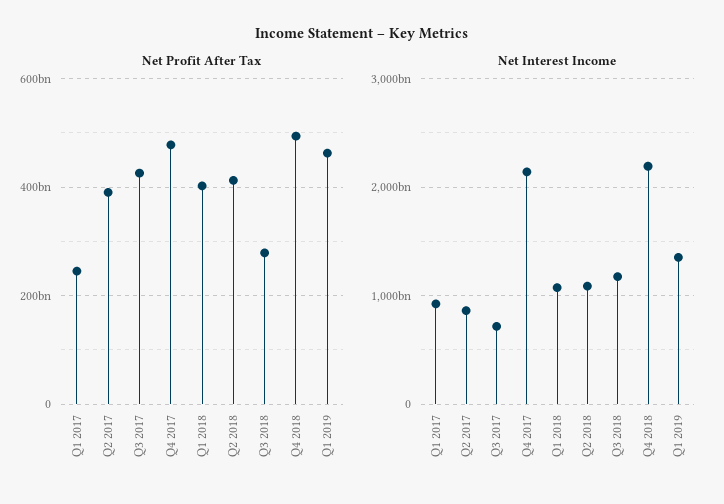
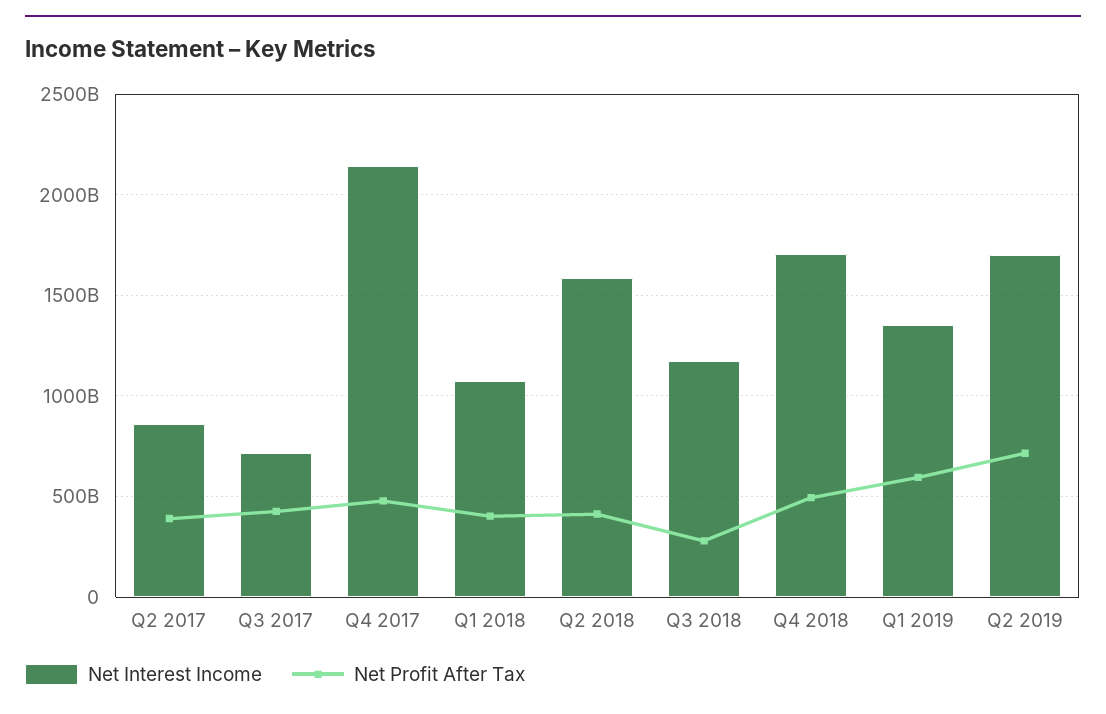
Net Profit After Tax, Q1 2017: 240000000000 -> none
Net Profit After Tax, Q1 2019: 460000000000 -> 600000000000
Net Interest Income, Q1 2017: 900000000000 -> none
Net Interest Income, Q2 2018: 1100000000000 -> 1600000000000
Net Interest Income, Q4 2018: 2200000000000 -> 1700000000000
Net Interest Income, Q2 2019: none -> 1700000000000
Net Profit After Tax, Q2 2019: none -> 700000000000

